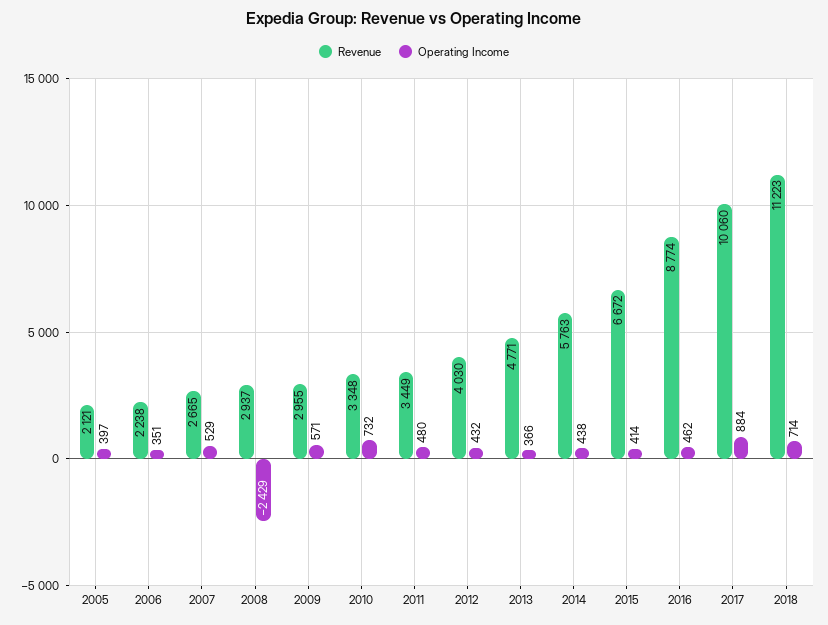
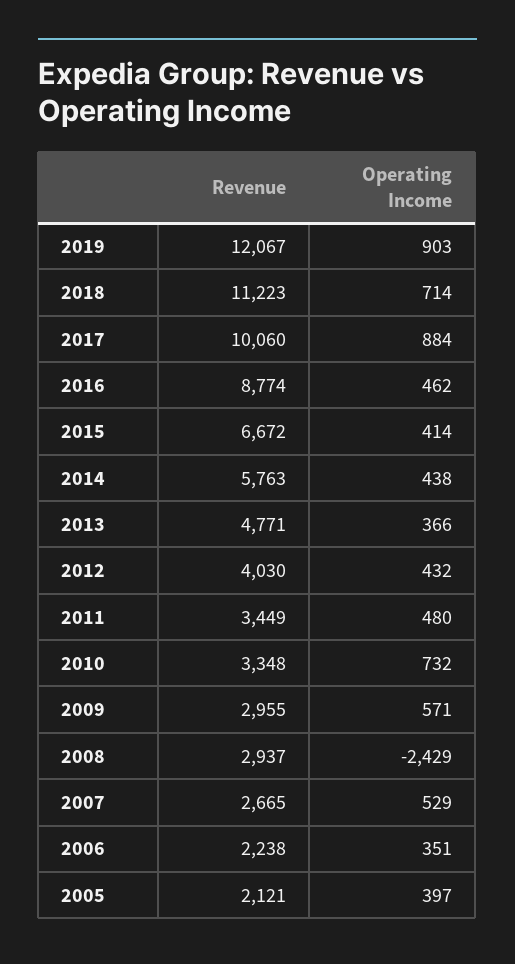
Revenue, 2019: none -> 12067
Operating Income, 2019: none -> 903

